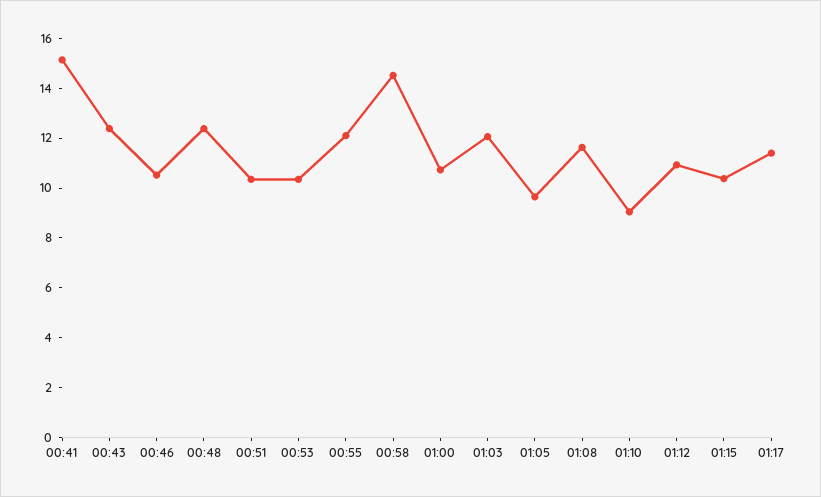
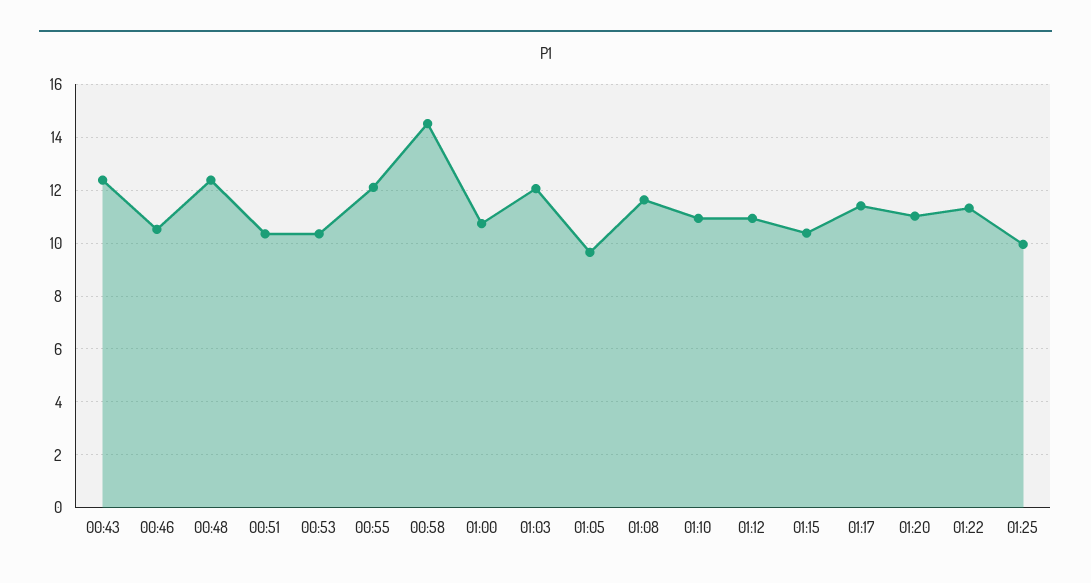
00:41: 15 -> none
01:10: 9 -> 11
01:20: none -> 11
01:22: none -> 11.25
01:25: none -> 10

